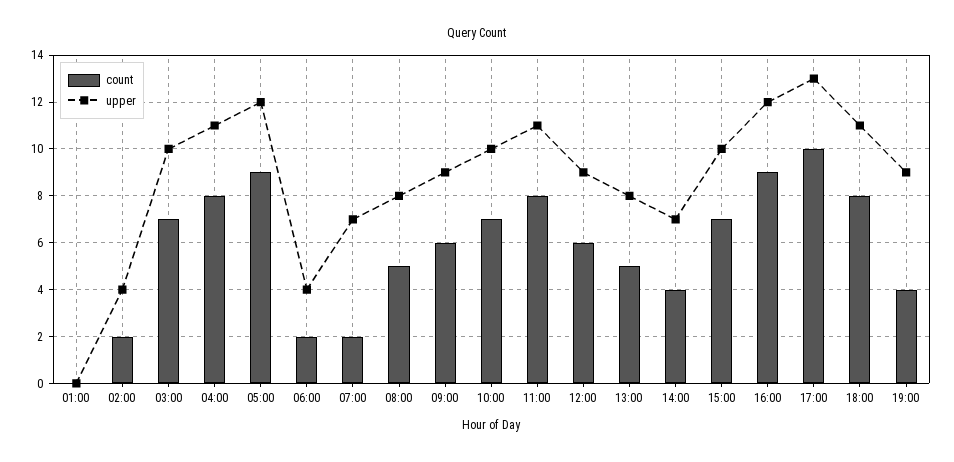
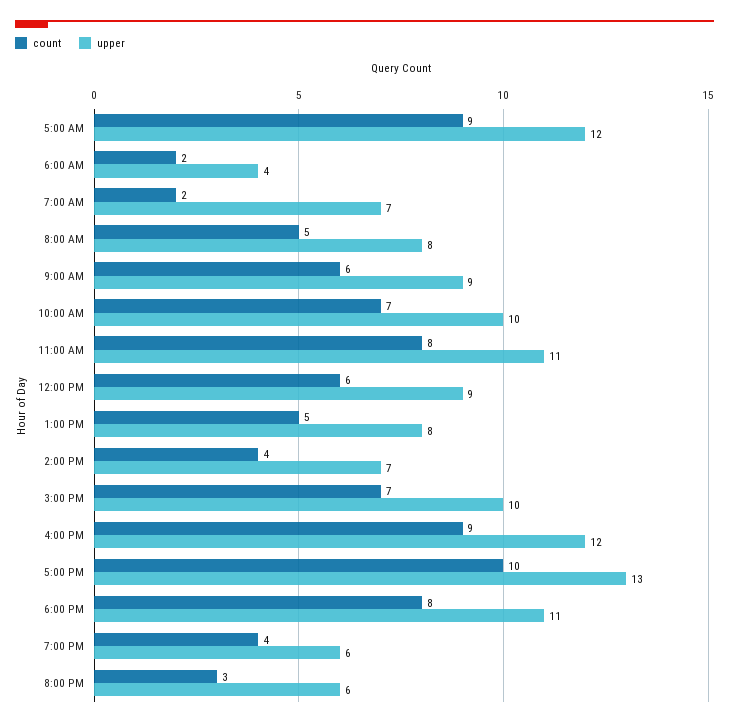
count, 01:00: 0 -> none
upper, 01:00: 0 -> none
count, 02:00: 2 -> none
upper, 02:00: 4 -> none
count, 03:00: 7 -> none
upper, 03:00: 10 -> none
count, 04:00: 8 -> none
upper, 04:00: 11 -> none
upper, 19:00: 9 -> 6
count, 8:00 PM: none -> 3
upper, 8:00 PM: none -> 6

